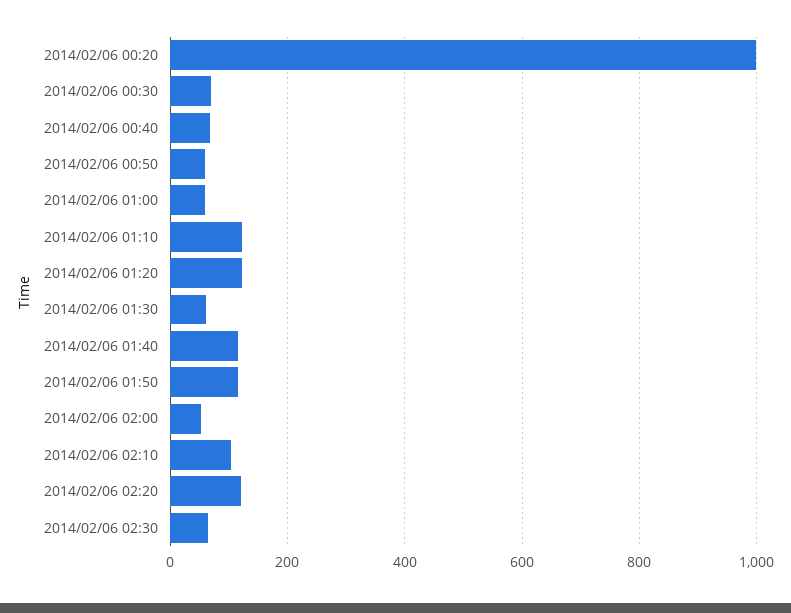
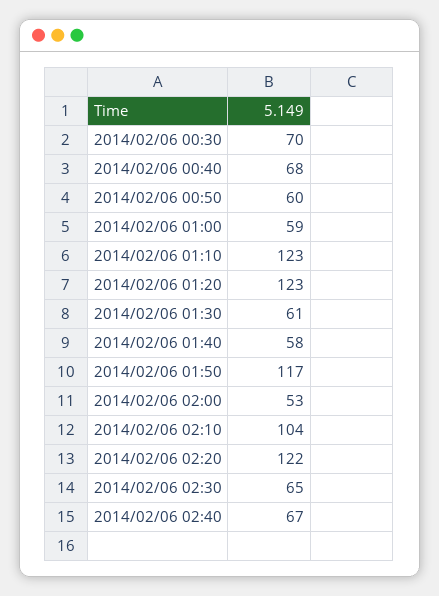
2014/02/06 00:20: 1000 -> none
2014/02/06 01:40: 120 -> 58
2014/02/06 02:40: none -> 67

